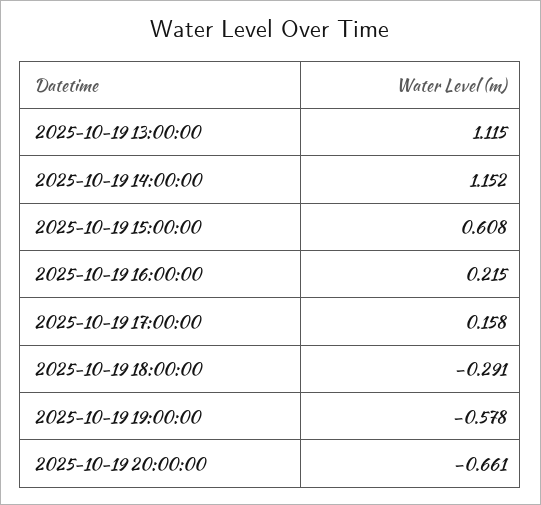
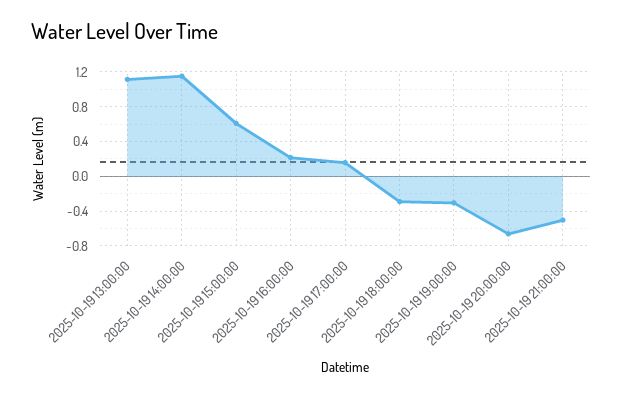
2025-10-19 19:00:00: -0.578 -> -0.3
2025-10-19 21:00:00: none -> -0.5

